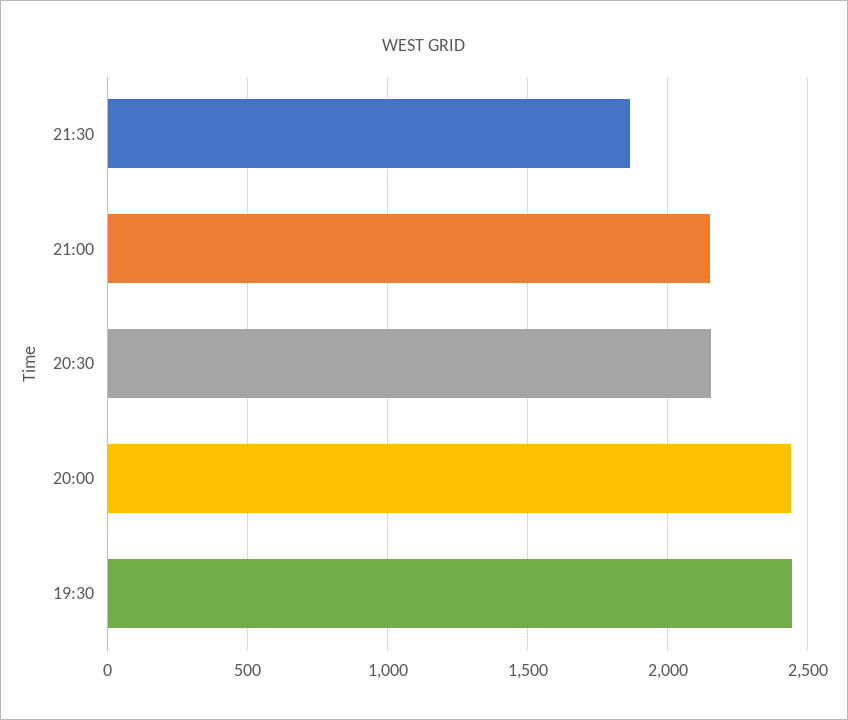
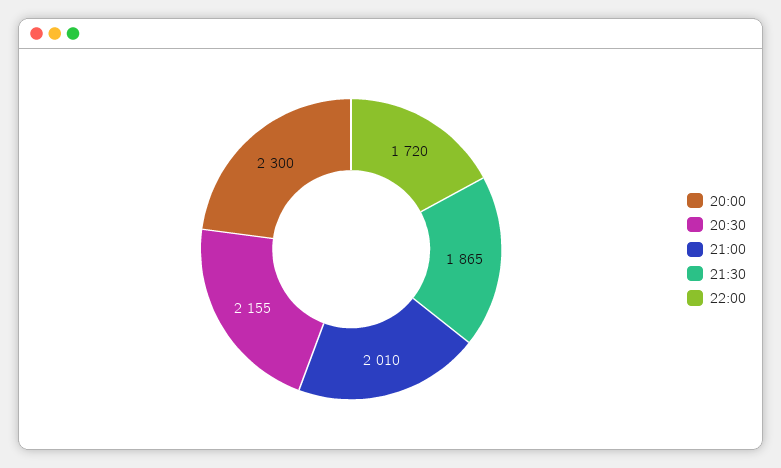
21:00: 2150 -> 2010
20:00: 2450 -> 2300
19:30: 2450 -> none
22:00: none -> 1720

